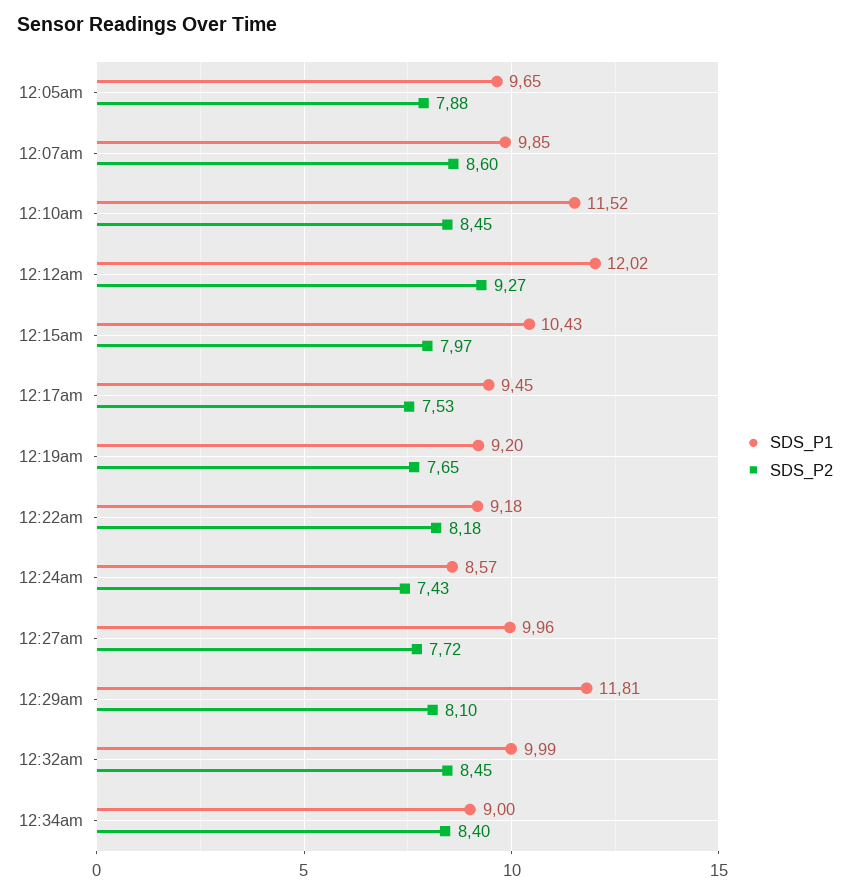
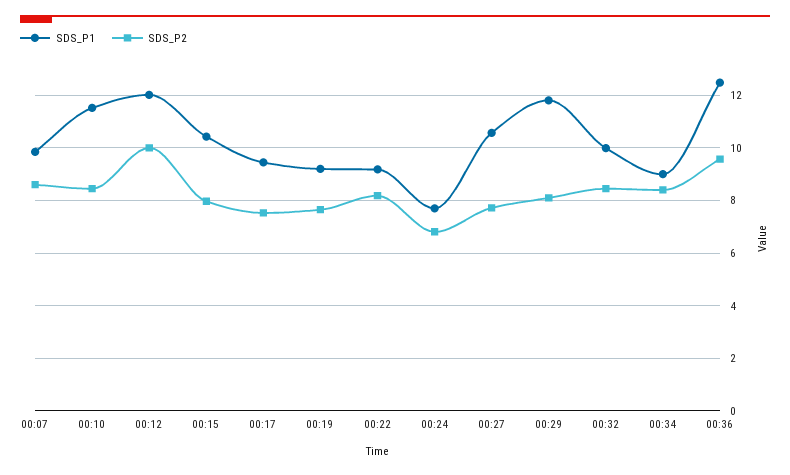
SDS_P1, 12:05am: 9.65 -> none
SDS_P2, 12:05am: 7.88 -> none
SDS_P2, 12:12am: 9.27 -> 10
SDS_P1, 12:24am: 8.57 -> 7.75
SDS_P2, 12:24am: 7.43 -> 6.75
SDS_P1, 12:27am: 9.96 -> 10.5
SDS_P1, 00:36: none -> 12.5
SDS_P2, 00:36: none -> 9.5

